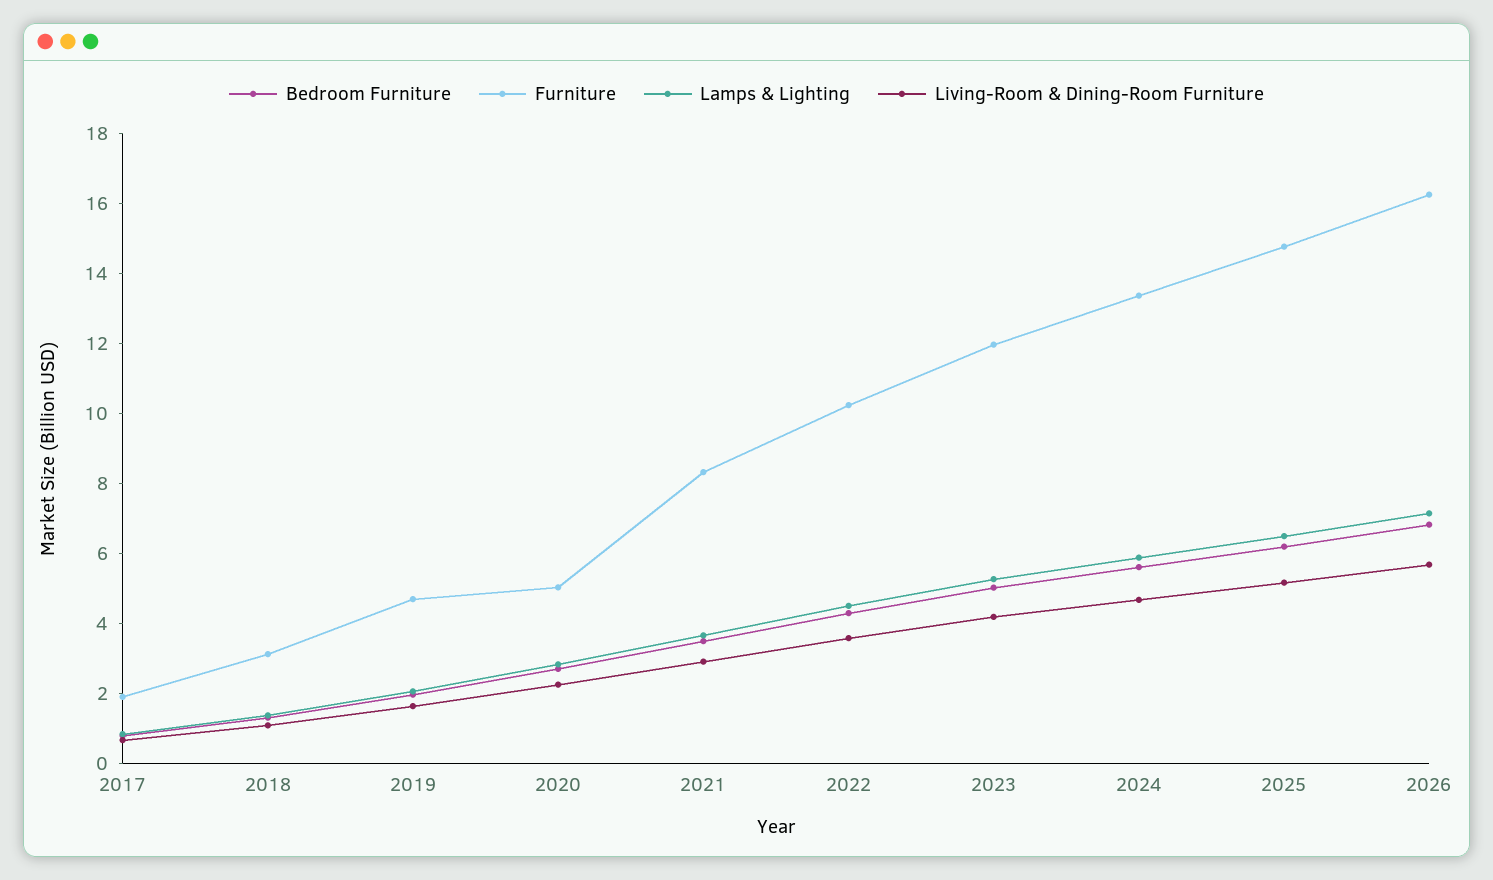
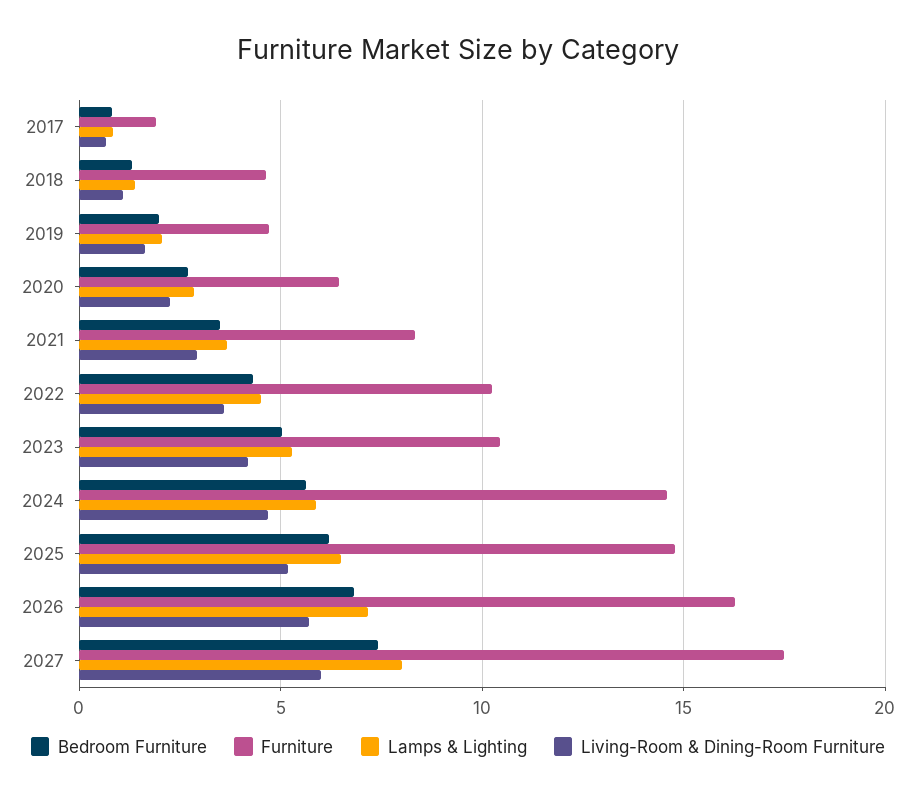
Furniture, 2018: 3 -> 4.5
Furniture, 2020: 5 -> 6.5
Furniture, 2023: 12 -> 10.5
Furniture, 2024: 13.5 -> 14.5
Bedroom Furniture, 2027: none -> 7.5
Furniture, 2027: none -> 17.5
Lamps & Lighting, 2027: none -> 8
Living-Room & Dining-Room Furniture, 2027: none -> 6

